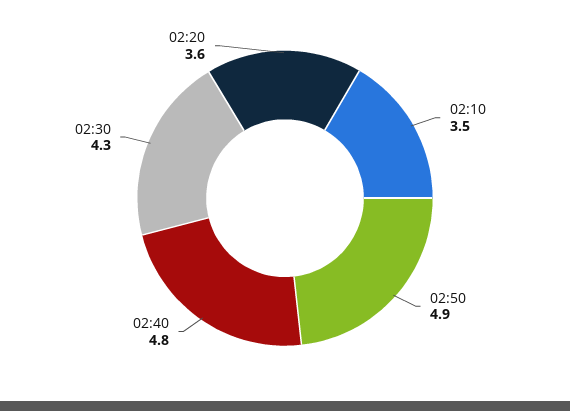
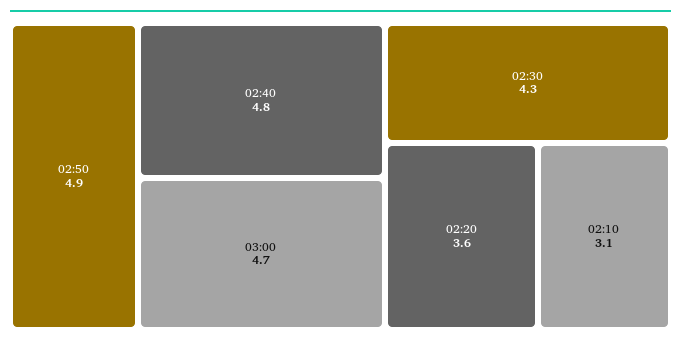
02:10: 3.5 -> 3.1
03:00: none -> 4.7

